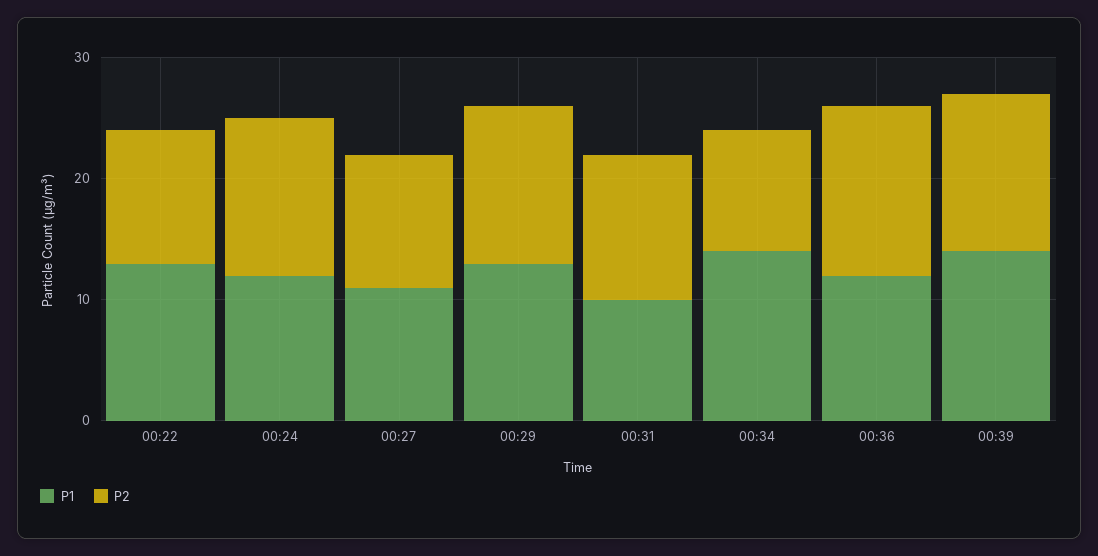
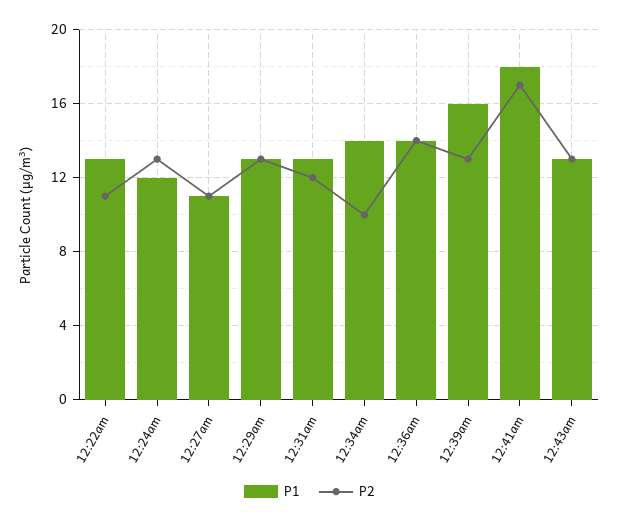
P1, 00:31: 10 -> 13
P1, 00:36: 12 -> 14
P1, 00:39: 14 -> 16
P1, 12:41am: none -> 18
P2, 12:41am: none -> 17
P1, 12:43am: none -> 13
P2, 12:43am: none -> 13

